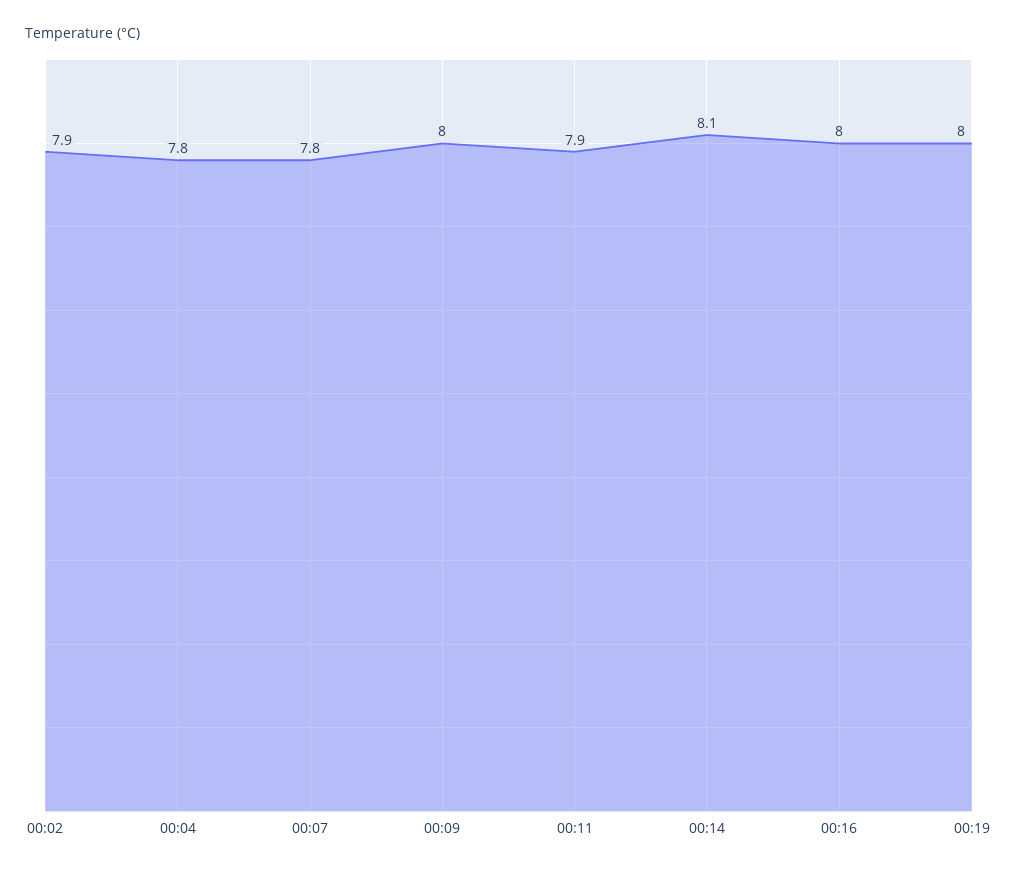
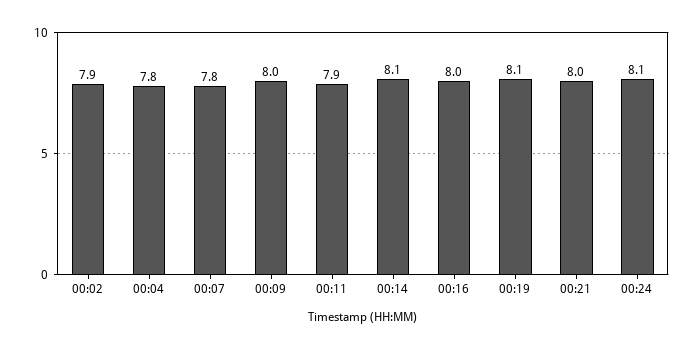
00:19: 8 -> 8.1
00:21: none -> 8
00:24: none -> 8.1

